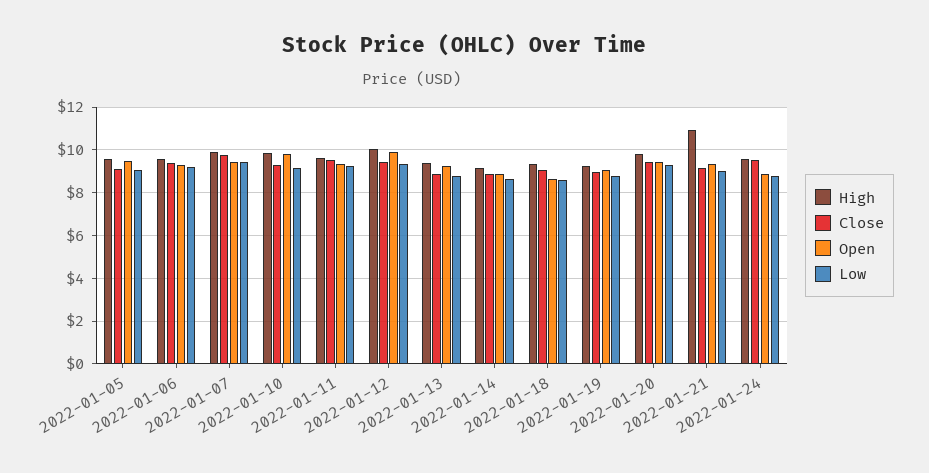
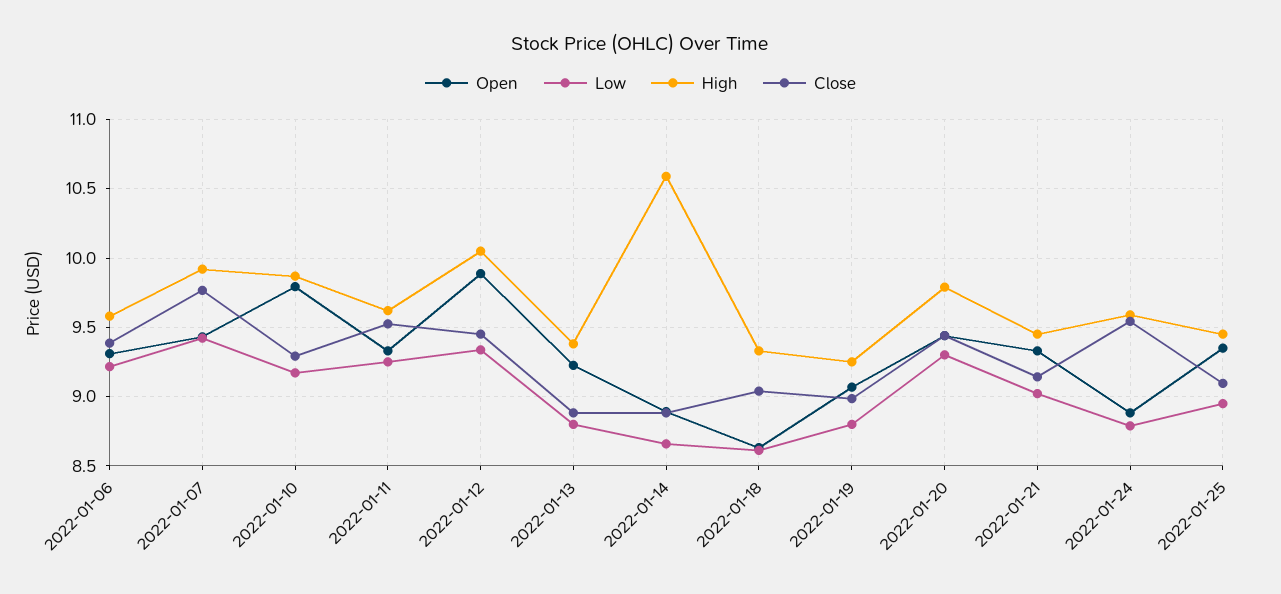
High, 2022-01-05: 9.5 -> none
Close, 2022-01-05: 9 -> none
Open, 2022-01-05: 9.5 -> none
Low, 2022-01-05: 9 -> none
High, 2022-01-14: 9 -> 10.6
High, 2022-01-21: 11 -> 9.45
Open, 2022-01-25: none -> 9.35
Low, 2022-01-25: none -> 8.95
High, 2022-01-25: none -> 9.45
Close, 2022-01-25: none -> 9.1

